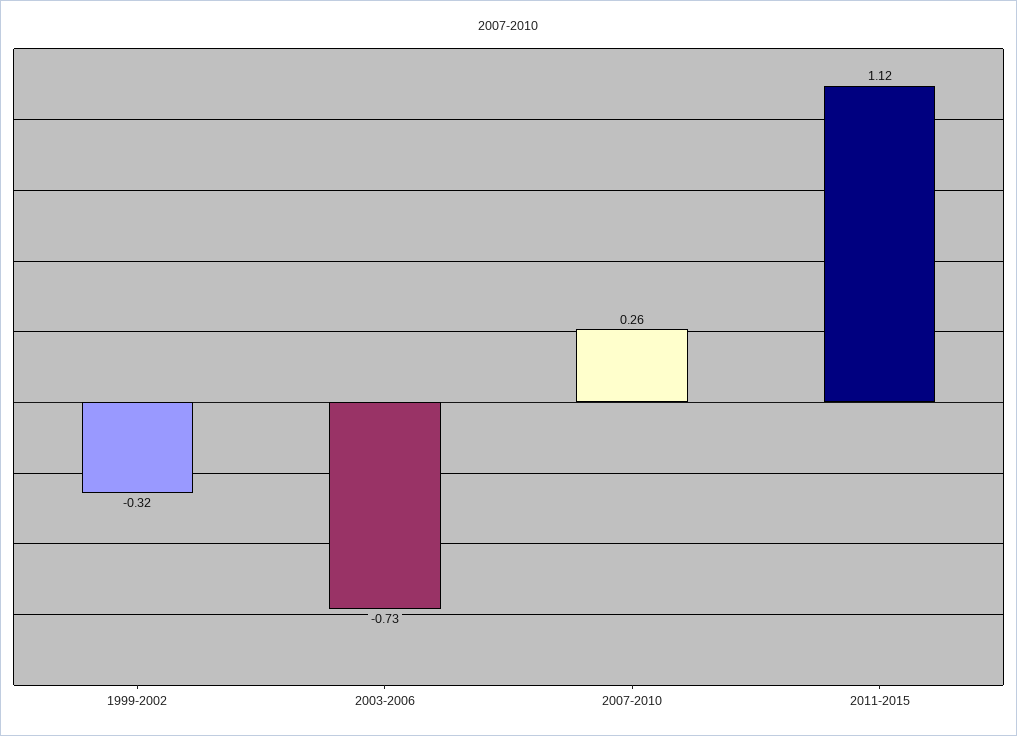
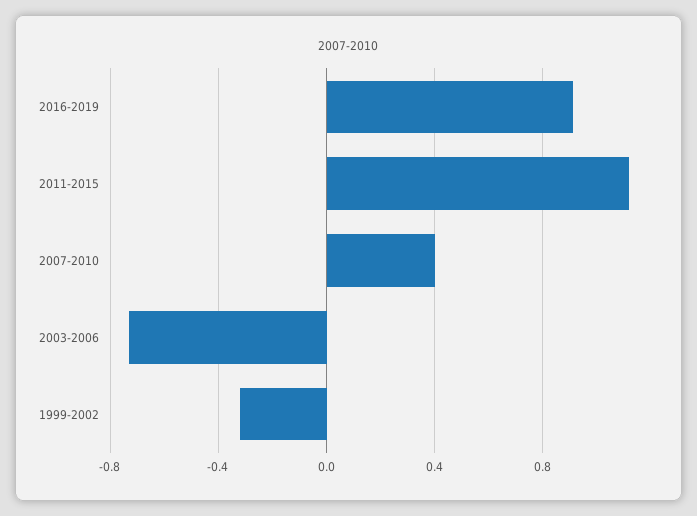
2007-2010: 0.26 -> 0.4
2016-2019: none -> 0.9

